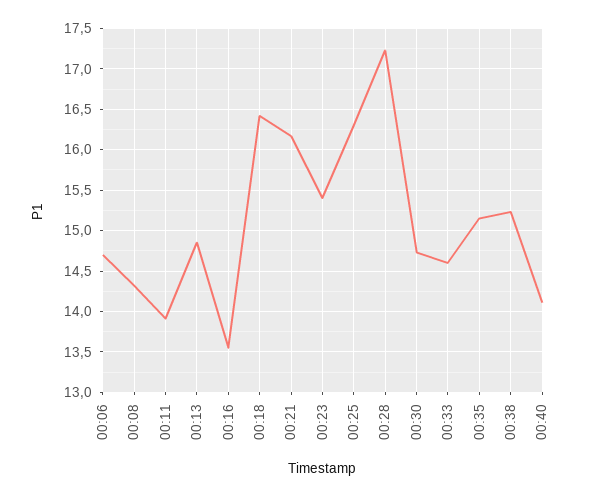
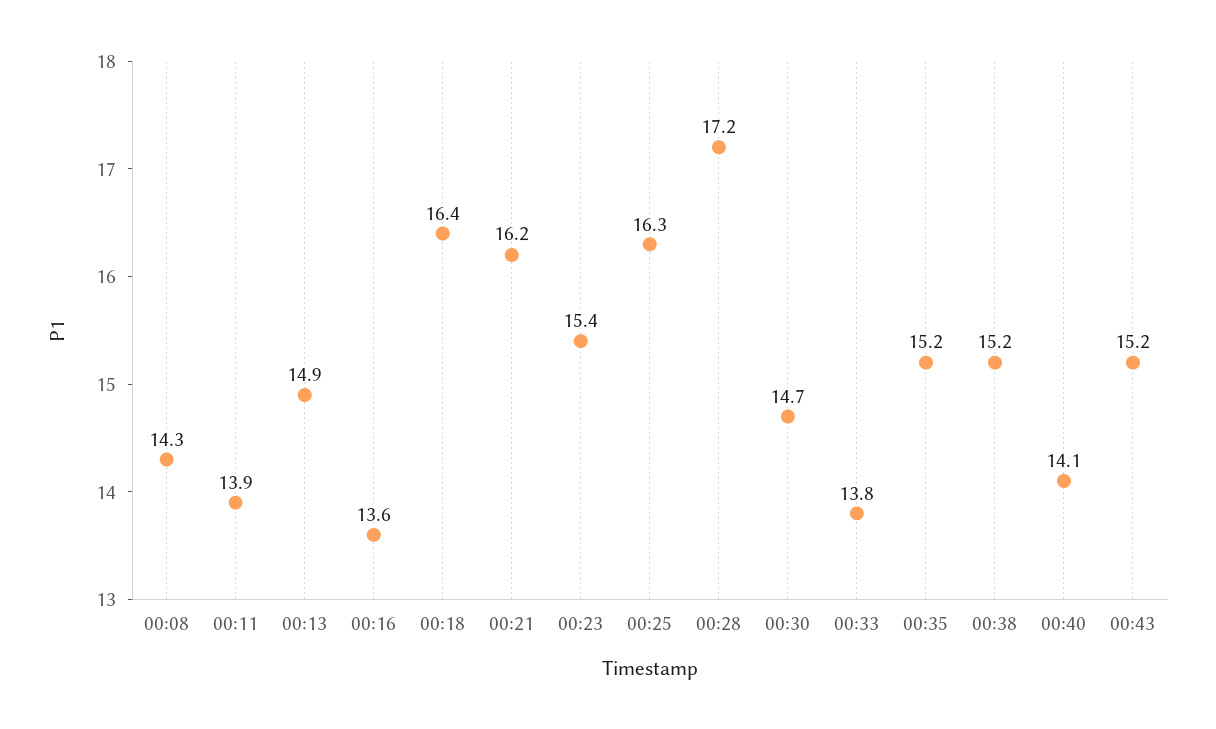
00:06: 14.7 -> none
00:33: 14.6 -> 13.8
00:43: none -> 15.2

